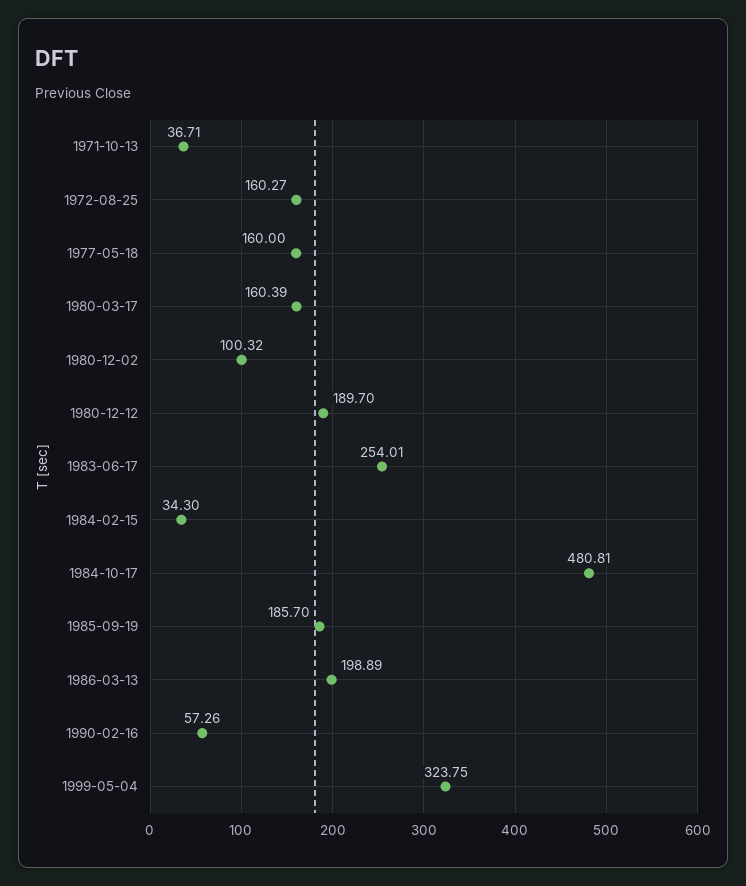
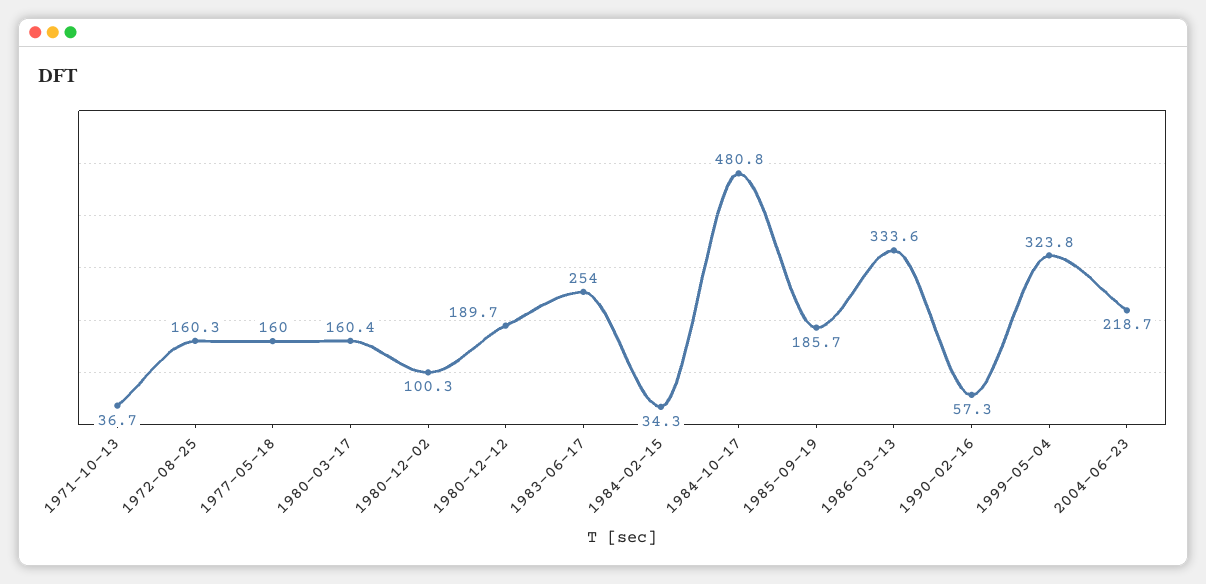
1986-03-13: 198.89 -> 333.6
2004-06-23: none -> 218.7

